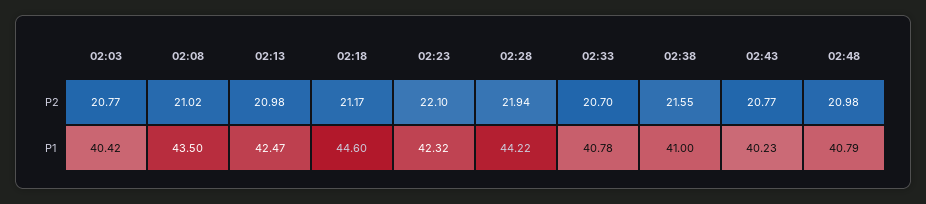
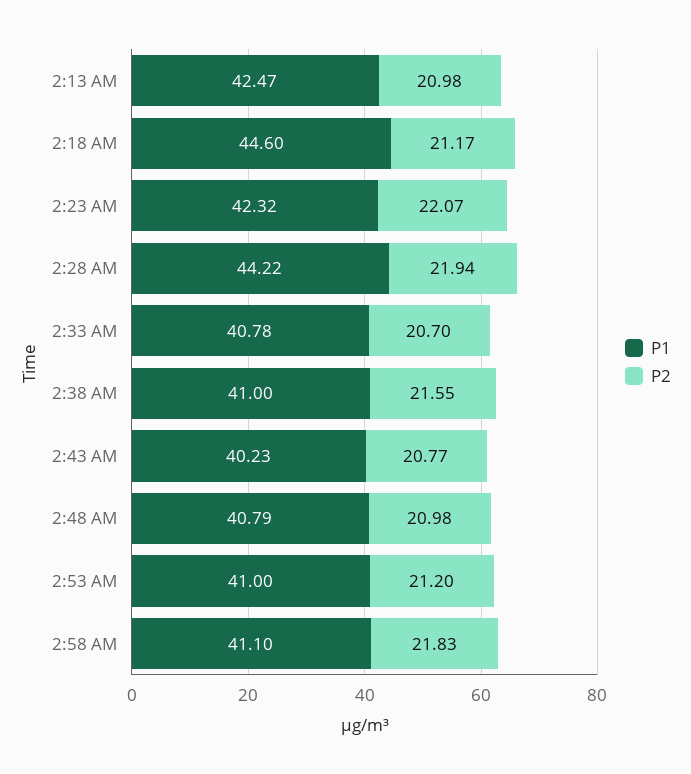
P2, 02:03: 20.77 -> none
P2, 02:08: 21.02 -> none
P2, 02:23: 22.1 -> 22.07
P1, 02:03: 40.42 -> none
P1, 02:08: 43.5 -> none
P1, 2:53 AM: none -> 41
P2, 2:53 AM: none -> 21.2
P1, 2:58 AM: none -> 41.1
P2, 2:58 AM: none -> 21.83

